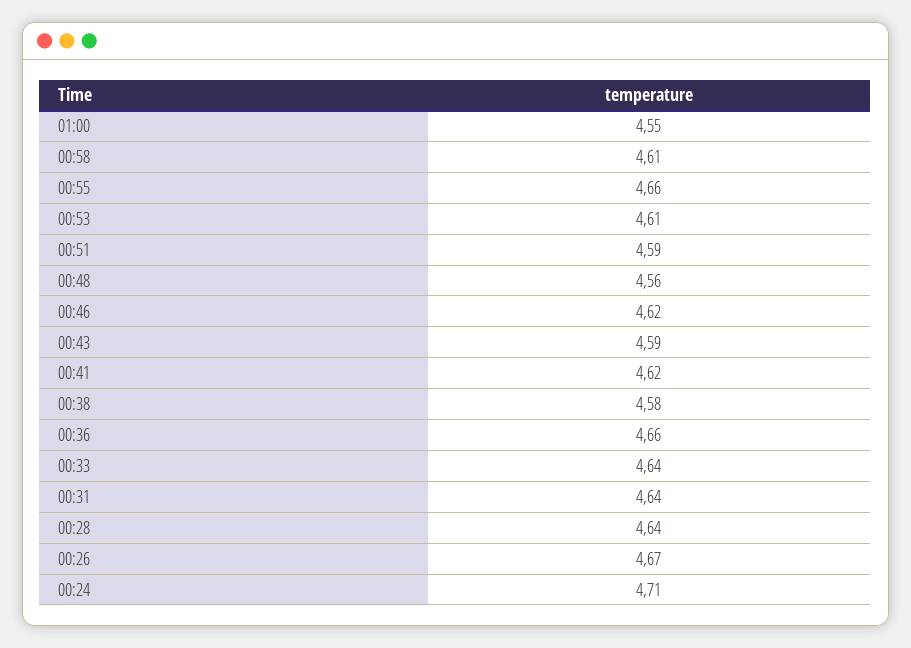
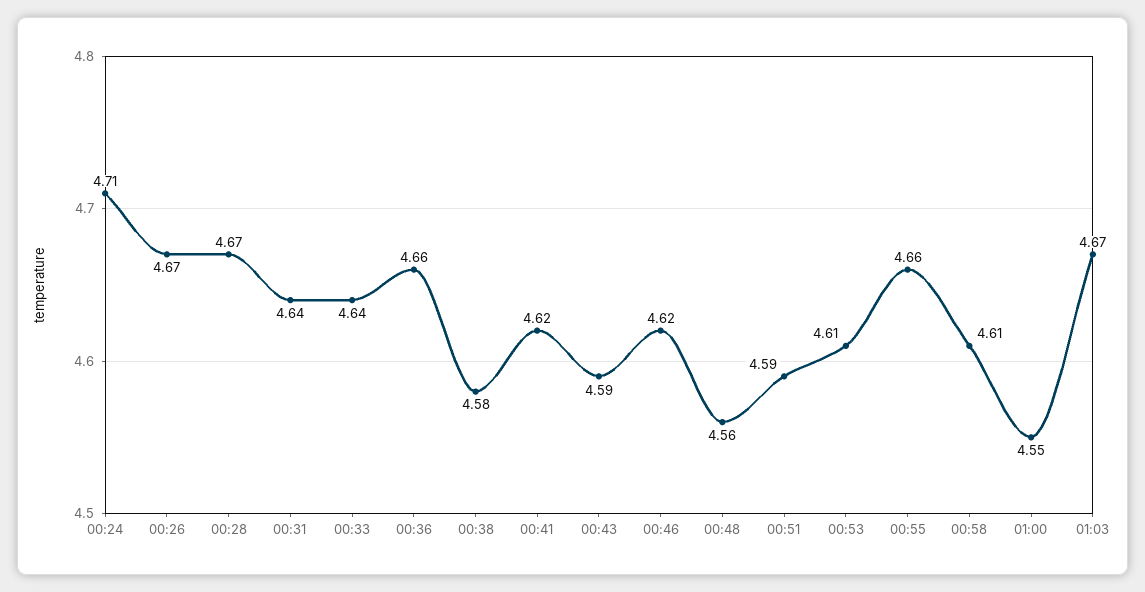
00:28: 4.64 -> 4.67
01:03: none -> 4.67

